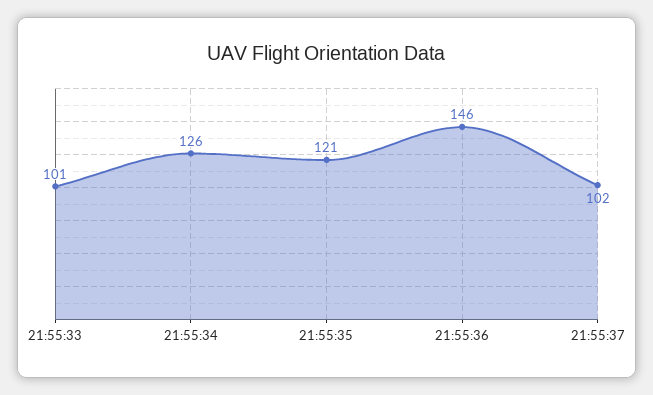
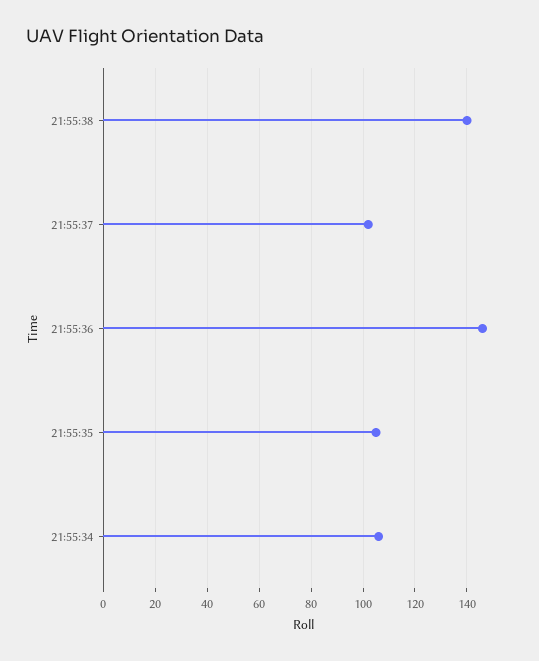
21:55:33: 101 -> none
21:55:34: 126 -> 105
21:55:35: 121 -> 105
21:55:38: none -> 140

